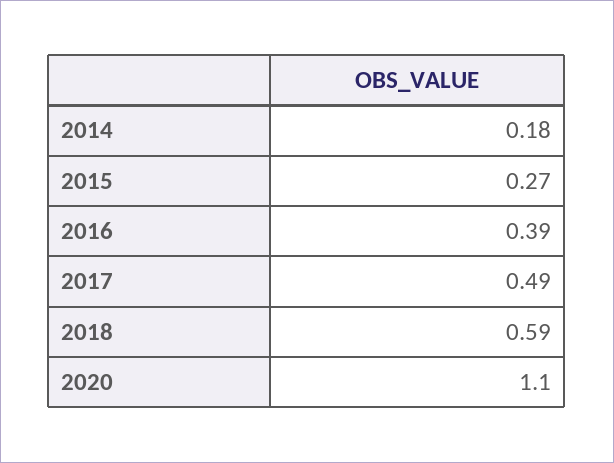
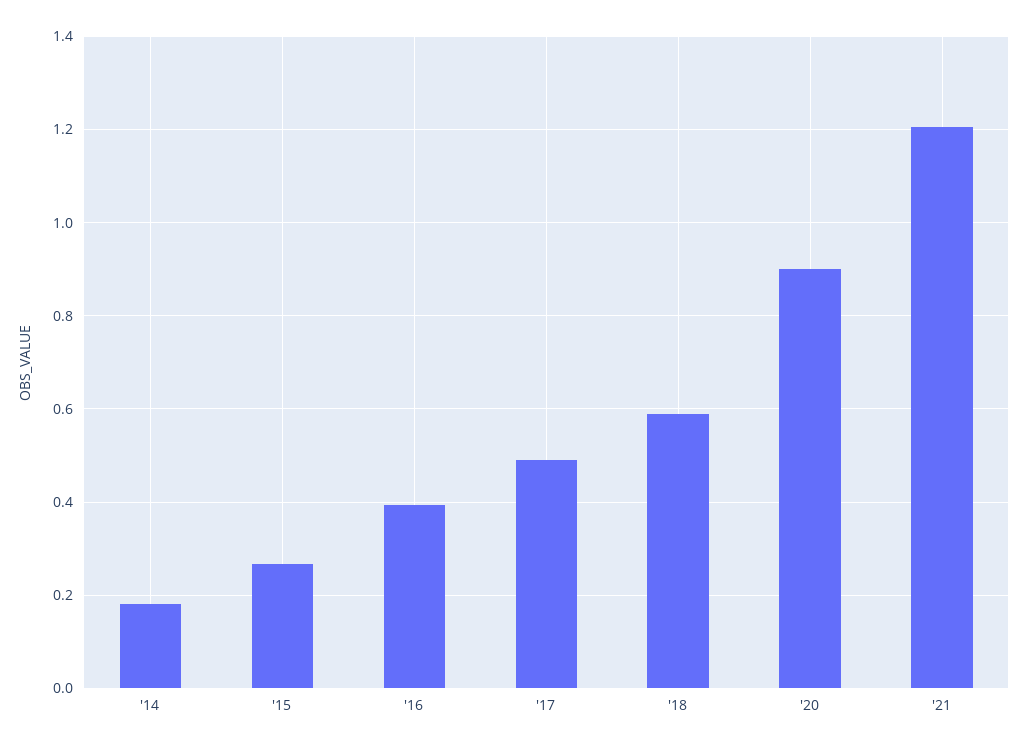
2020: 1.1 -> 0.9
'21: none -> 1.2

